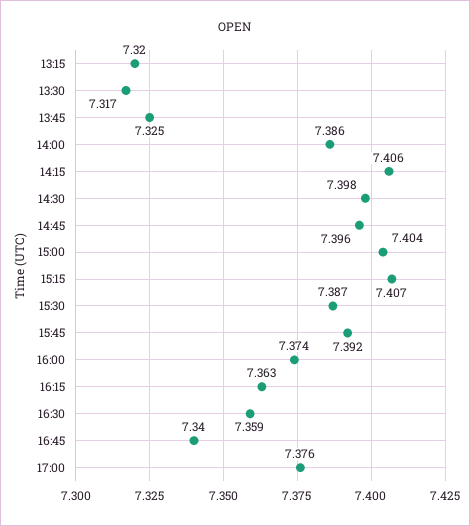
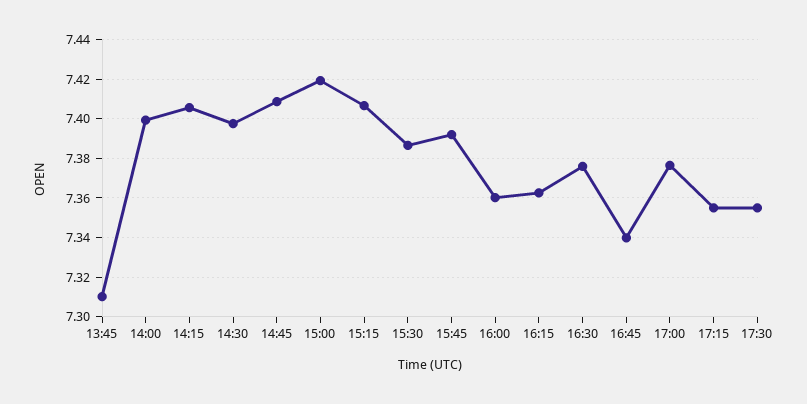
13:15: 7.32 -> none
13:30: 7.317 -> none
13:45: 7.325 -> 7.31
14:00: 7.386 -> 7.4
14:45: 7.396 -> 7.41
15:00: 7.404 -> 7.42
16:00: 7.374 -> 7.36
16:30: 7.359 -> 7.375
17:15: none -> 7.355
17:30: none -> 7.355

